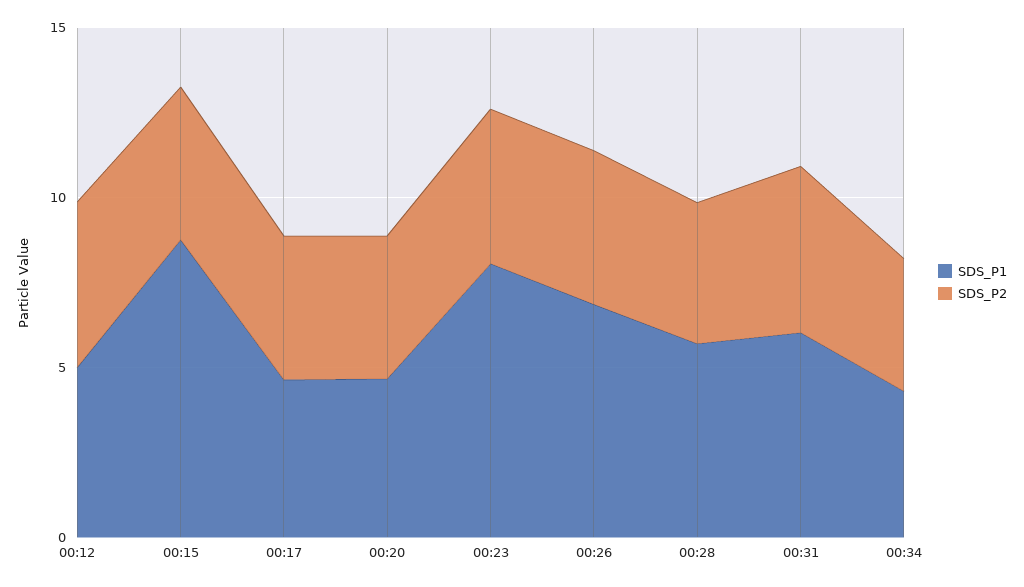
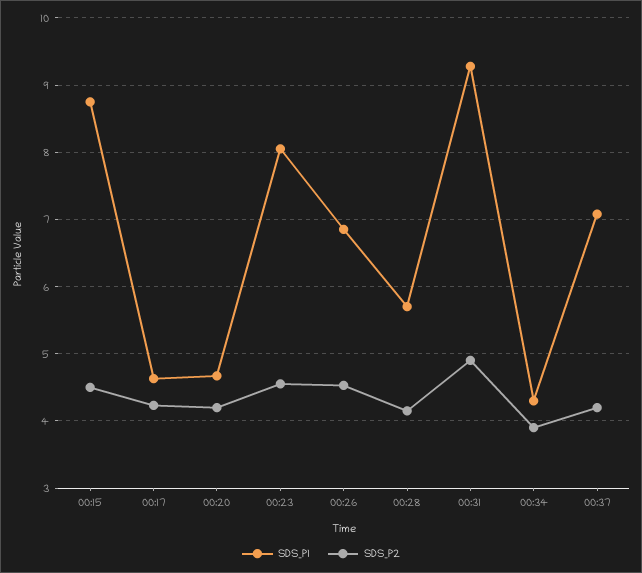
SDS_P1, 00:12: 5 -> none
SDS_P2, 00:12: 5 -> none
SDS_P1, 00:31: 6 -> 9.3
SDS_P1, 00:37: none -> 7.1
SDS_P2, 00:37: none -> 4.2

